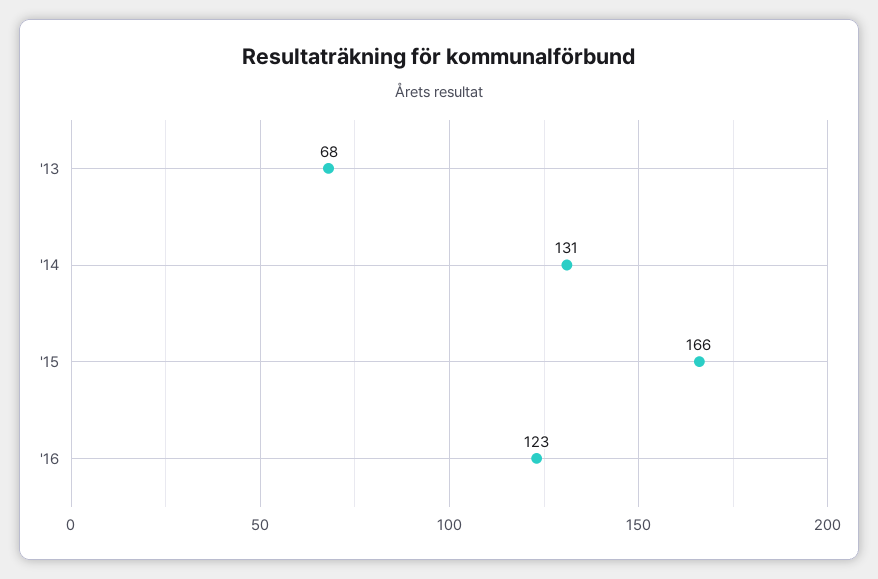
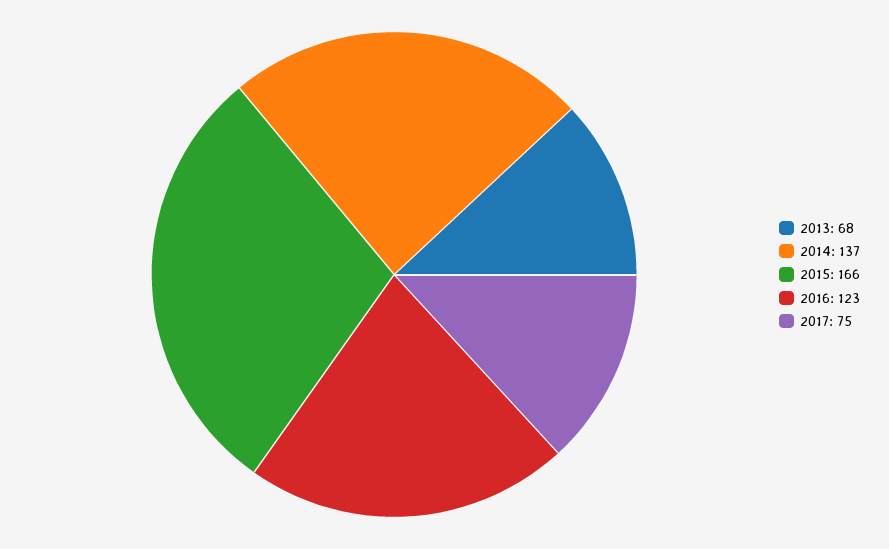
'14: 131 -> 137
2017: none -> 75

